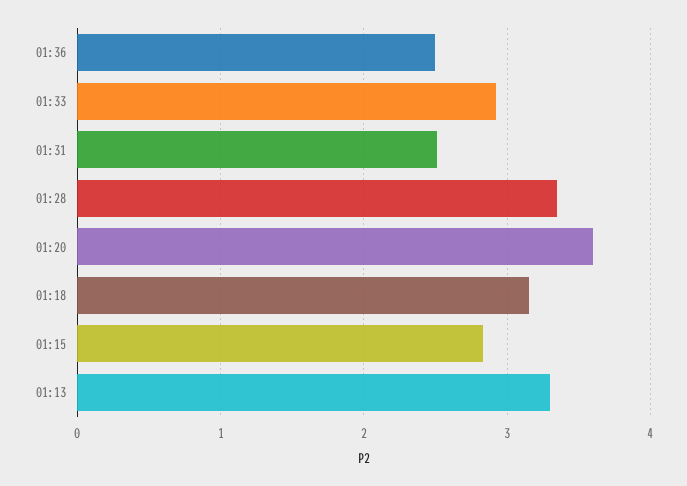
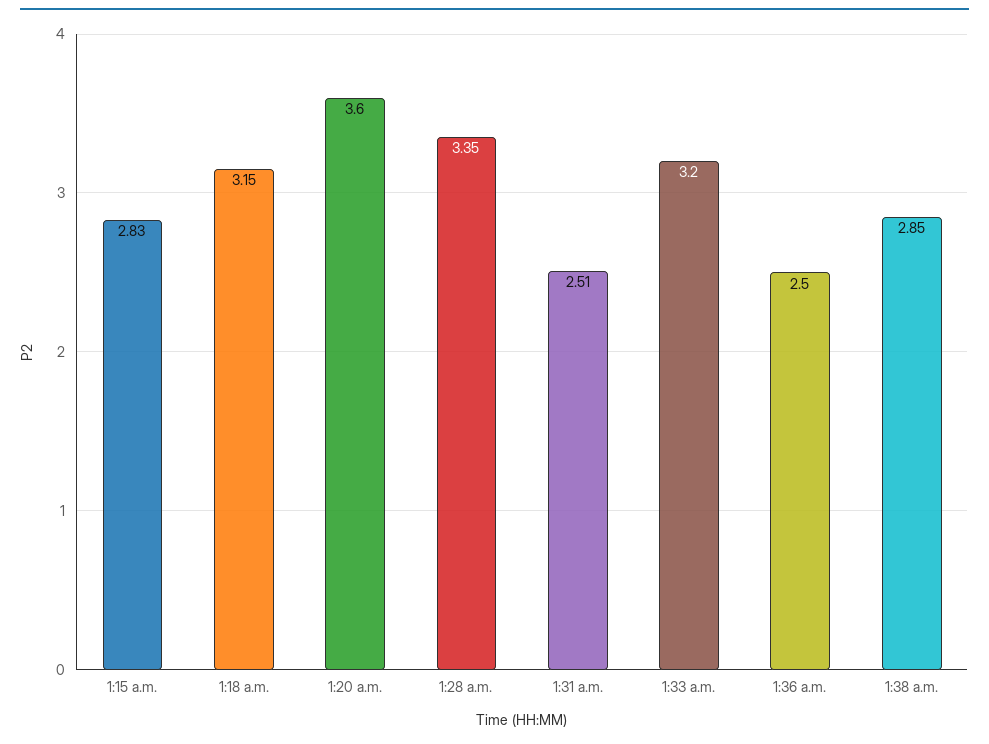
01:33: 2.9 -> 3.2
01:13: 3.3 -> none
1:38 a.m.: none -> 2.85

